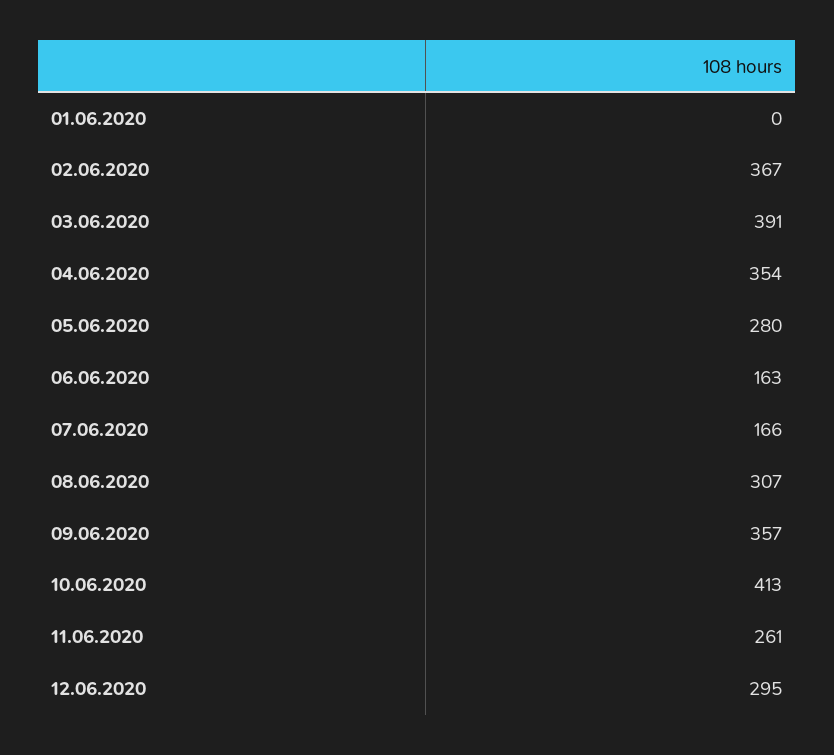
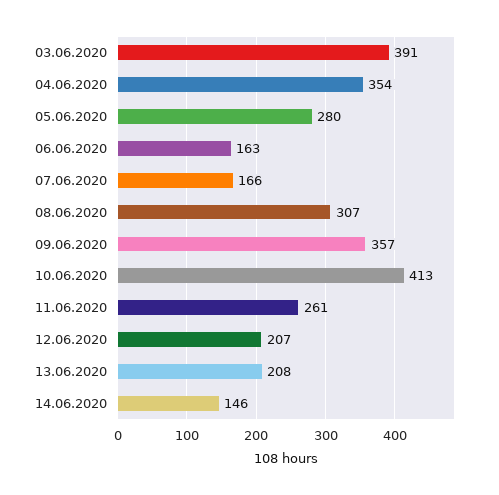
01.06.2020: 0 -> none
02.06.2020: 367 -> none
12.06.2020: 295 -> 207
13.06.2020: none -> 208
14.06.2020: none -> 146

